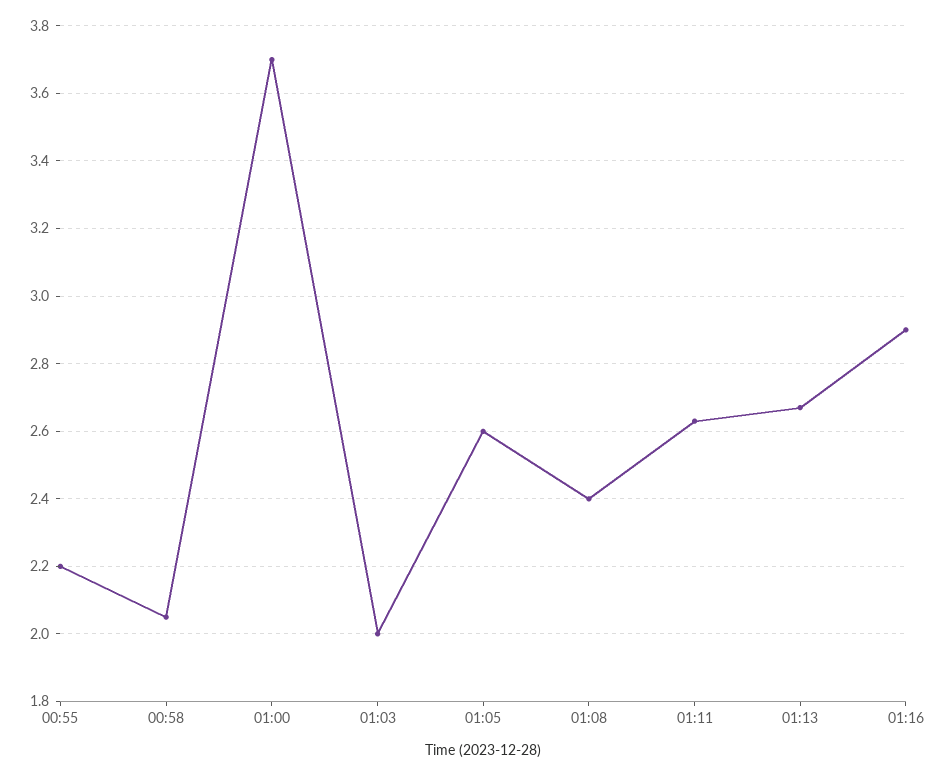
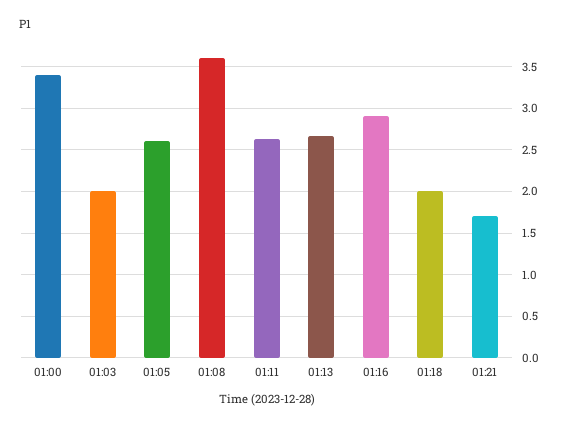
00:55: 2.2 -> none
00:58: 2.05 -> none
01:00: 3.7 -> 3.4
01:08: 2.4 -> 3.6
01:18: none -> 2
01:21: none -> 1.7

